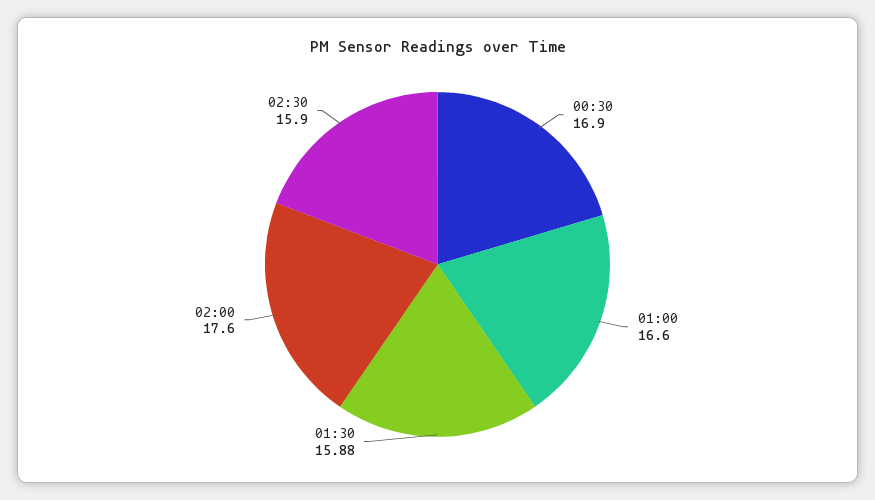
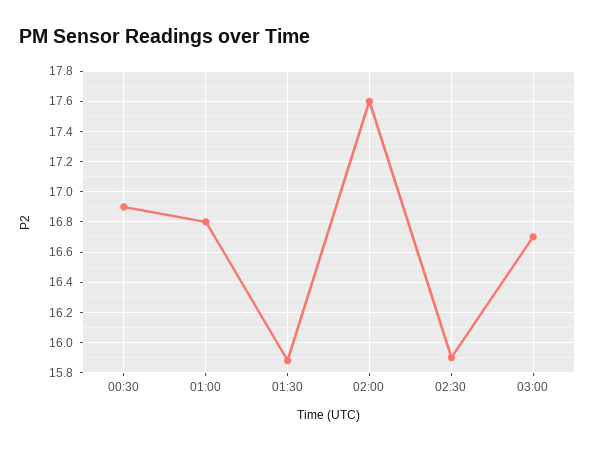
01:00: 16.6 -> 16.8
03:00: none -> 16.7

